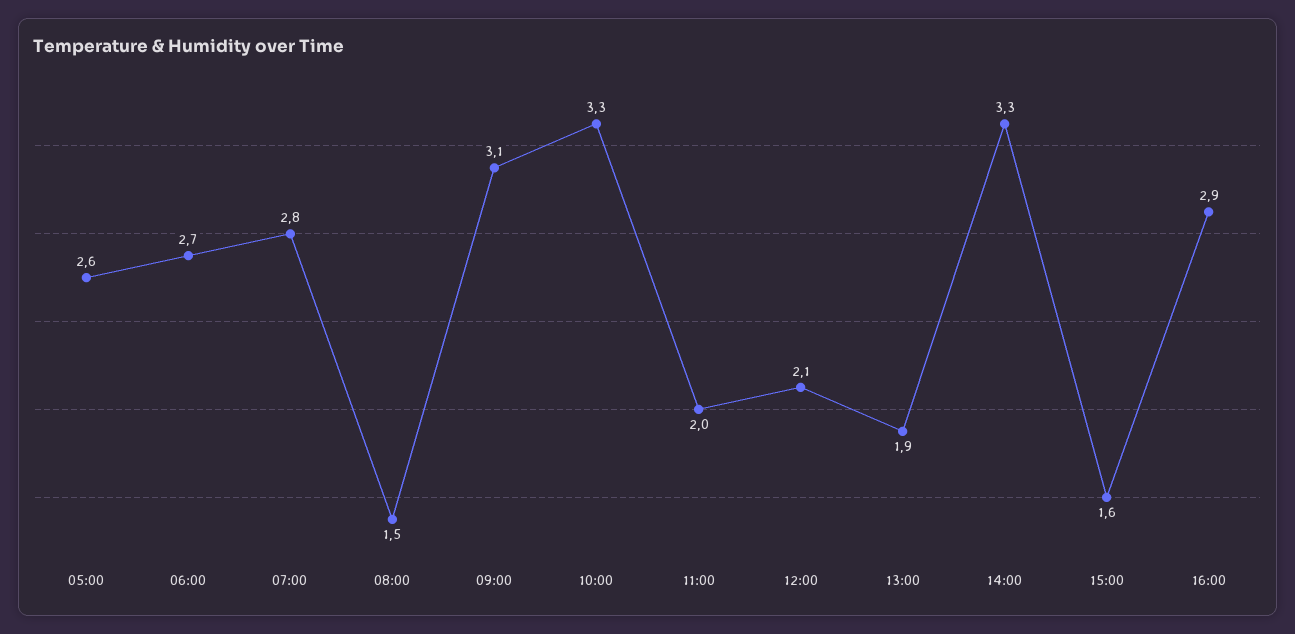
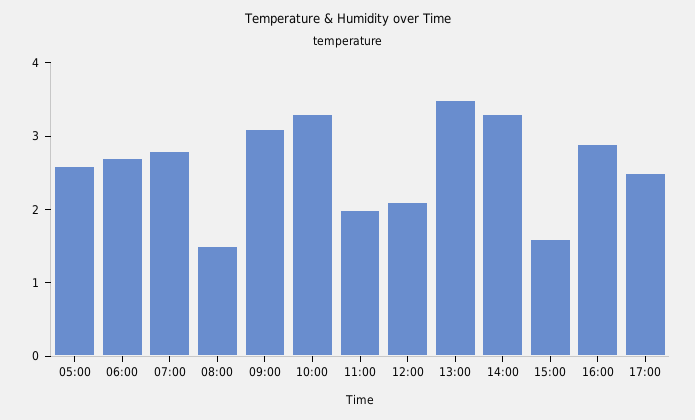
13:00: 1.9 -> 3.5
17:00: none -> 2.5

